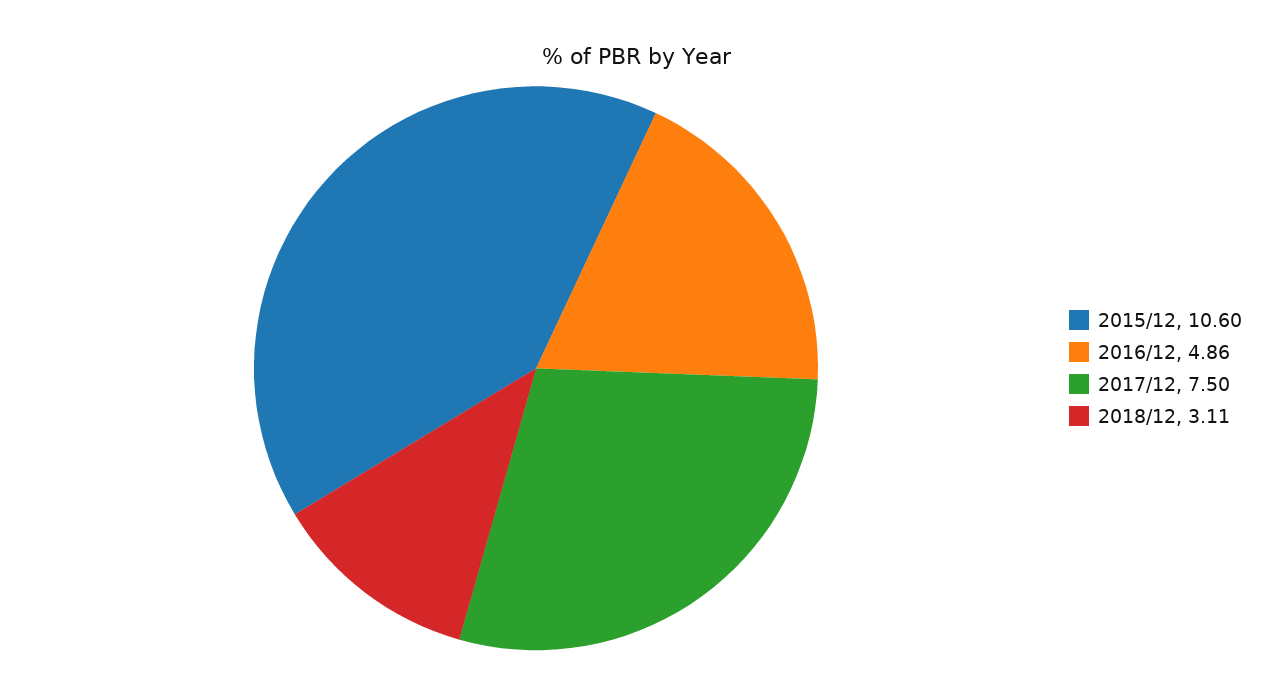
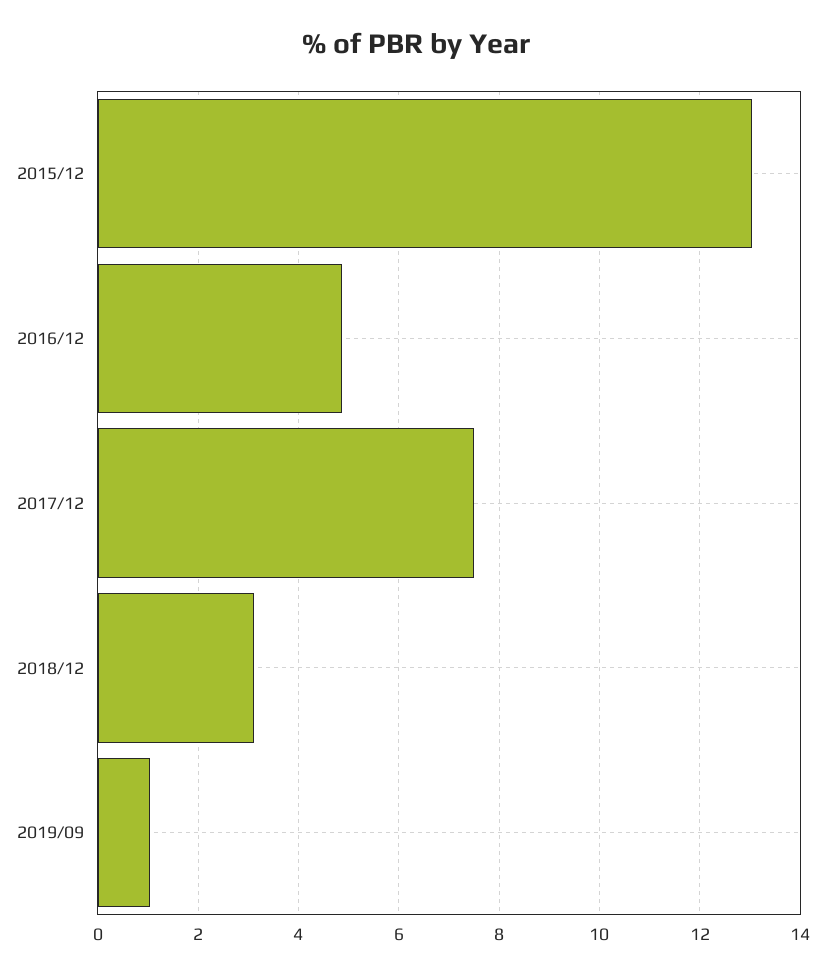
2015/12: 10.6 -> 13
2019/09: none -> 1

